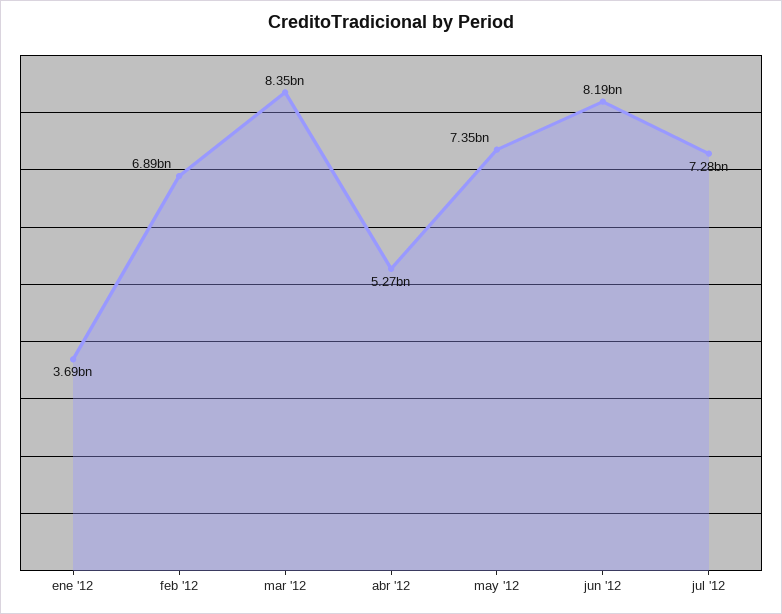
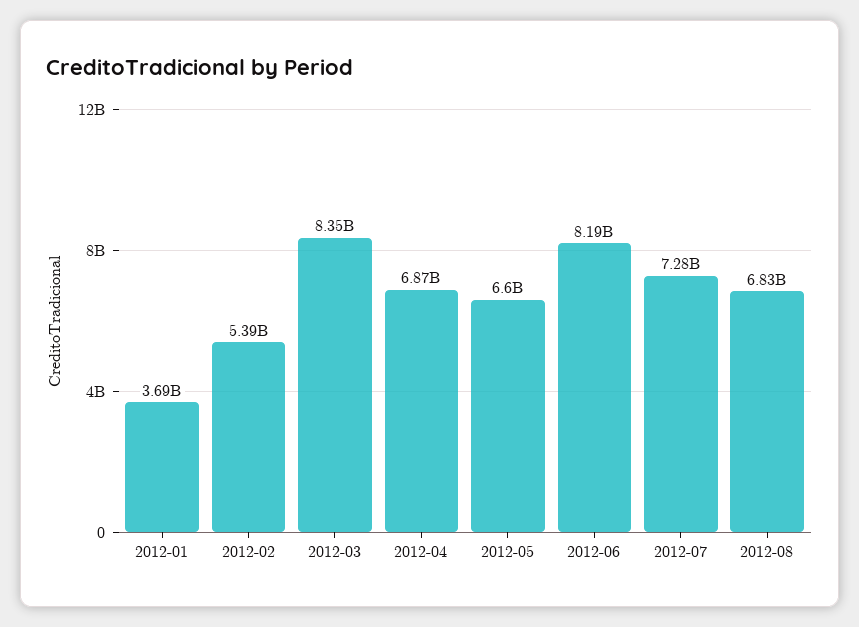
feb '12: 6890000000 -> 5390000000
abr '12: 5270000000 -> 6870000000
may '12: 7350000000 -> 6600000000
2012-08: none -> 6830000000

